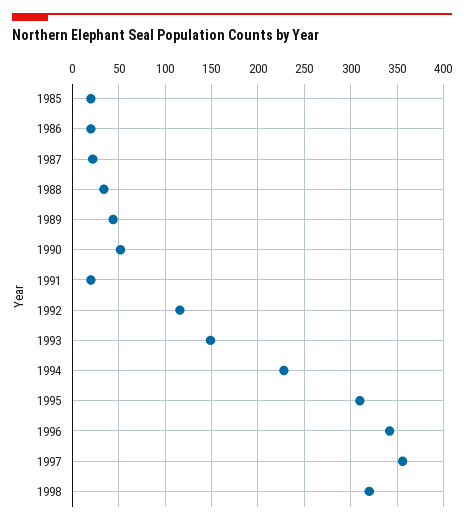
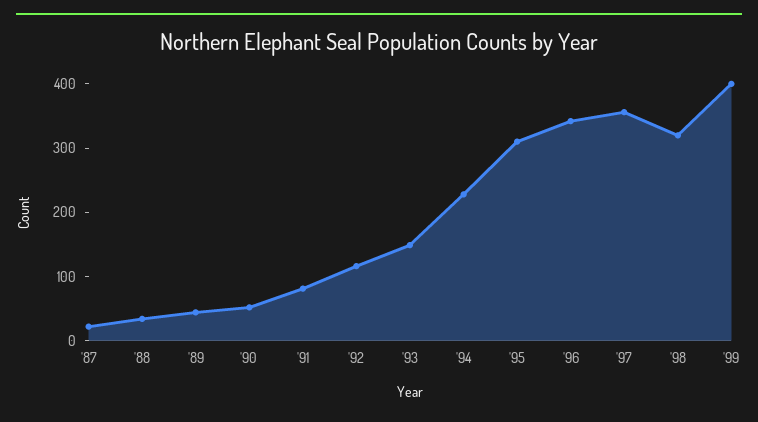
1985: 20 -> none
1986: 20 -> none
1991: 20 -> 80
'99: none -> 400

